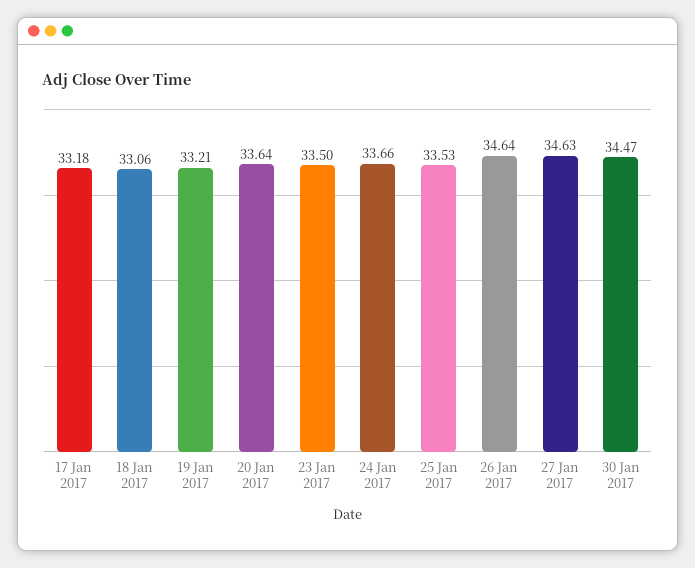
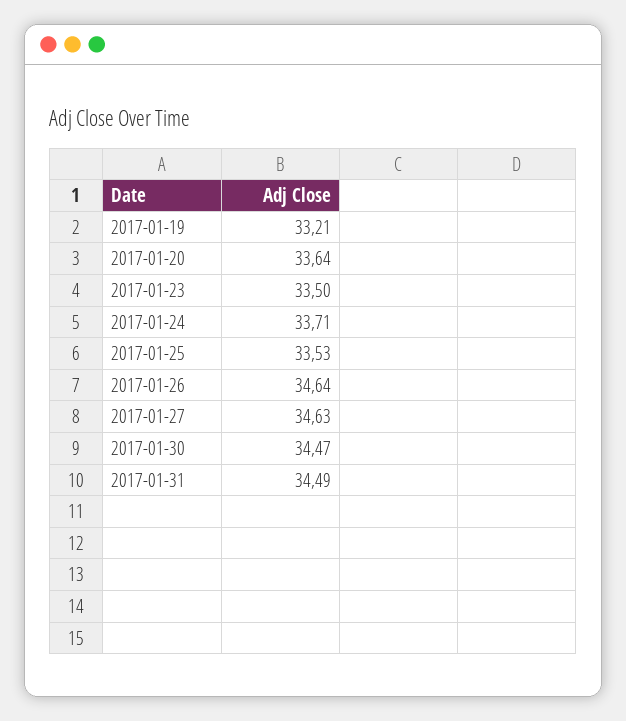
17 Jan 2017: 33.18 -> none
18 Jan 2017: 33.06 -> none
24 Jan 2017: 33.66 -> 33.71
2017-01-31: none -> 34.49

